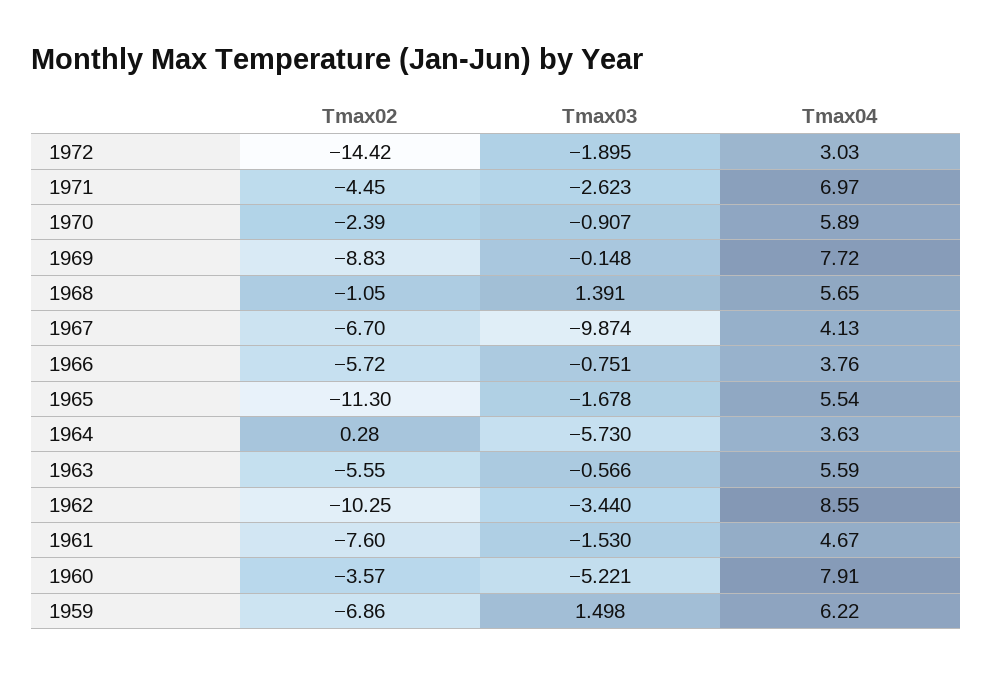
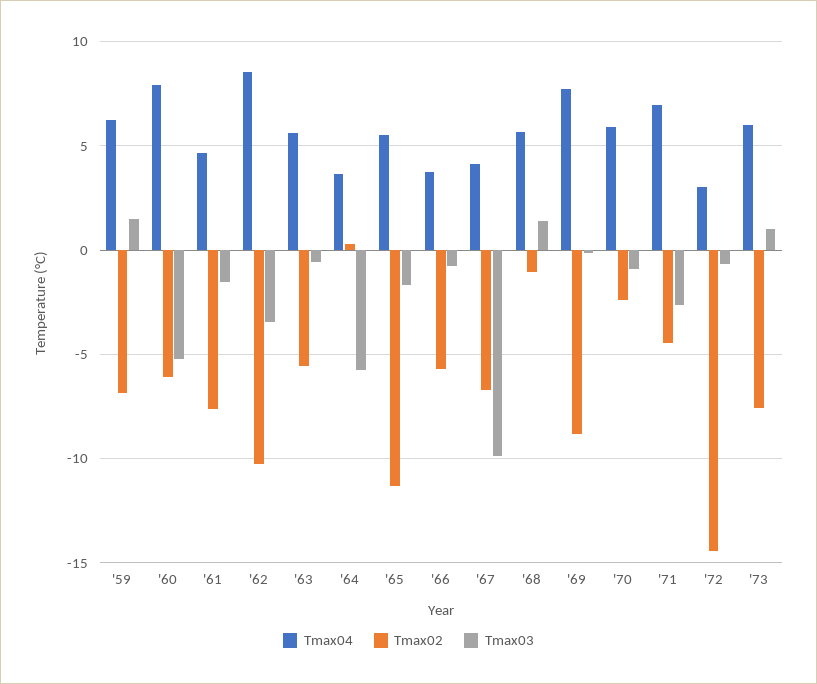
Tmax03, 1972: -1.895 -> -0.5
Tmax02, 1960: -3.57 -> -6
Tmax04, '73: none -> 6
Tmax02, '73: none -> -7.5
Tmax03, '73: none -> 1

